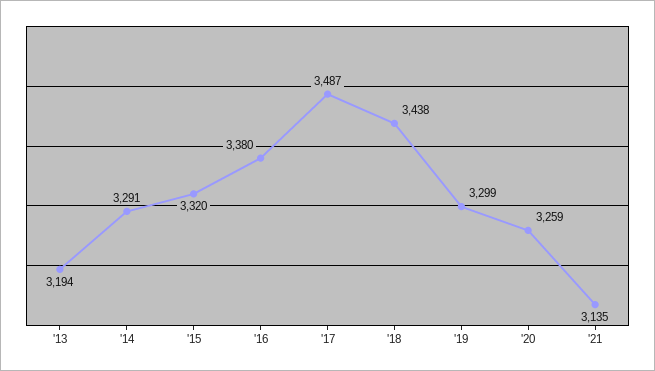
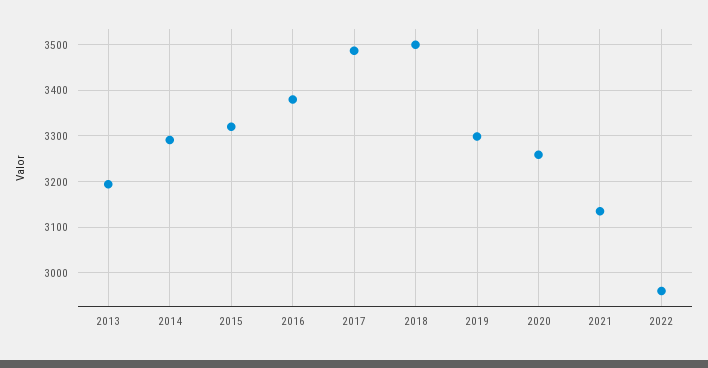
'18: 3438 -> 3500
2022: none -> 2960

